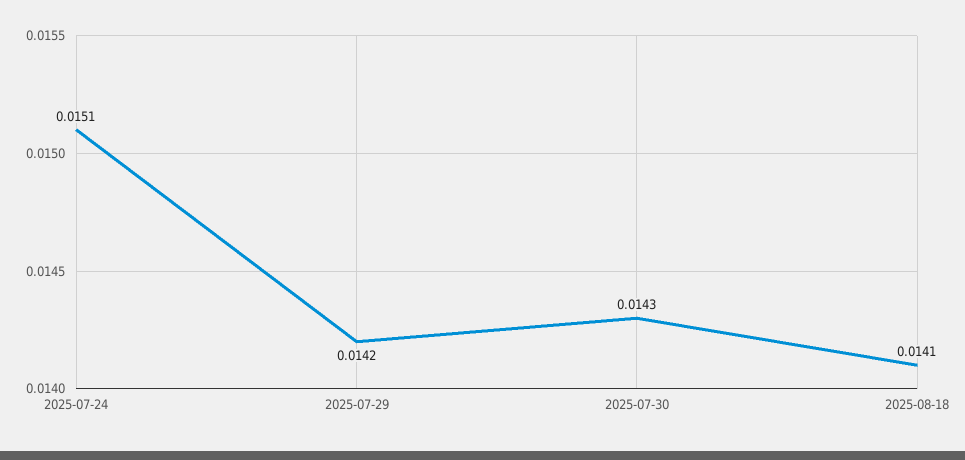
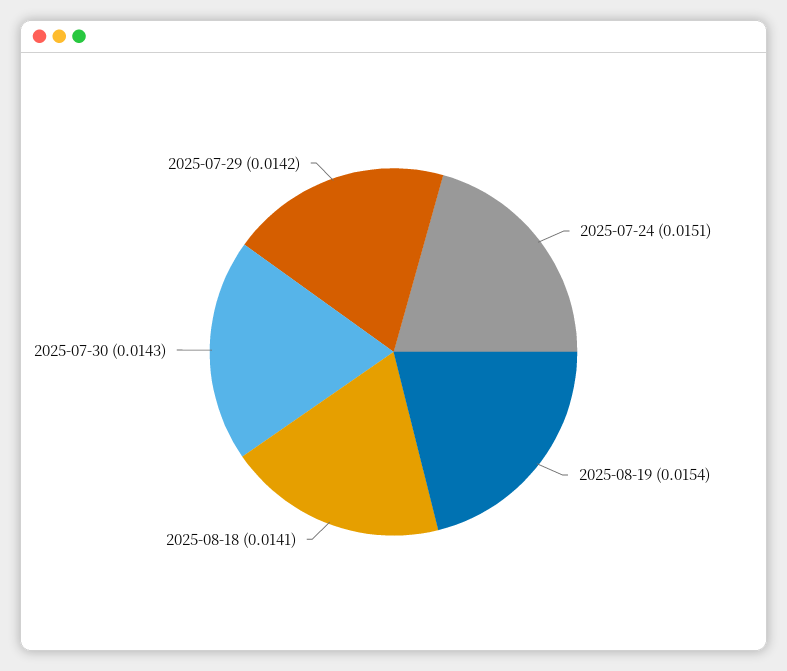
2025-08-19: none -> 0.0154

